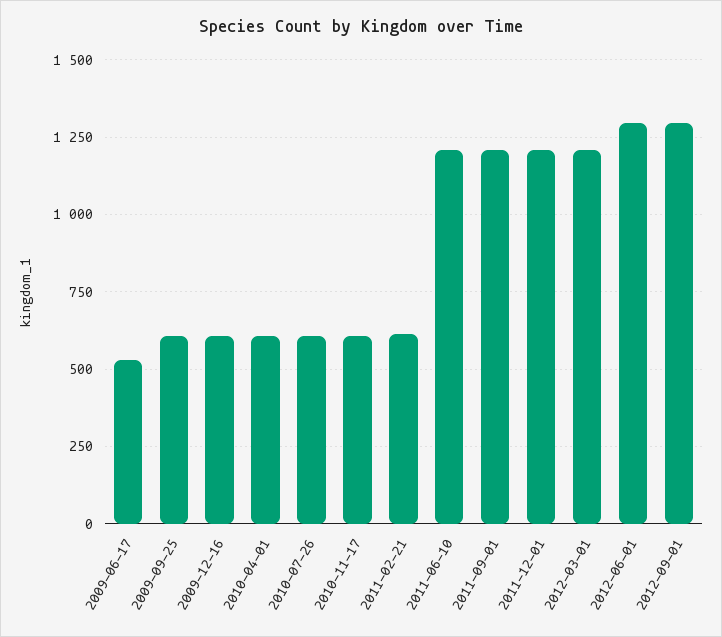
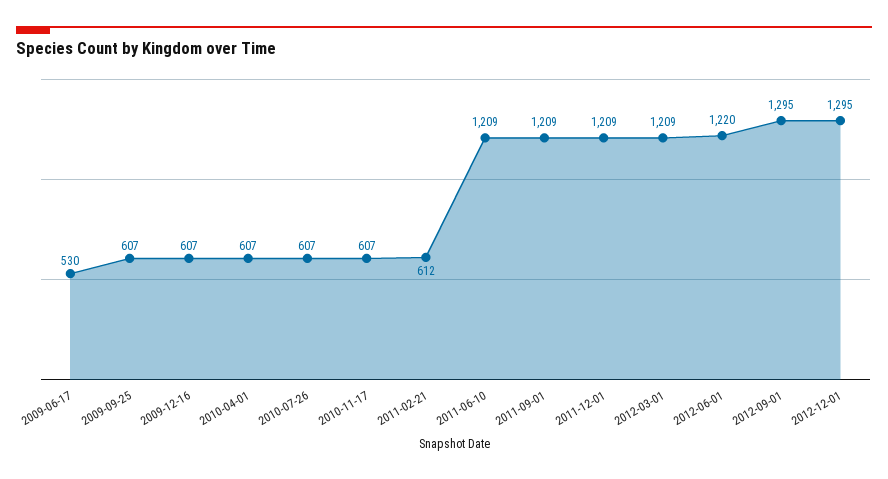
2012-06-01: 1300 -> 1220
2012-12-01: none -> 1295

